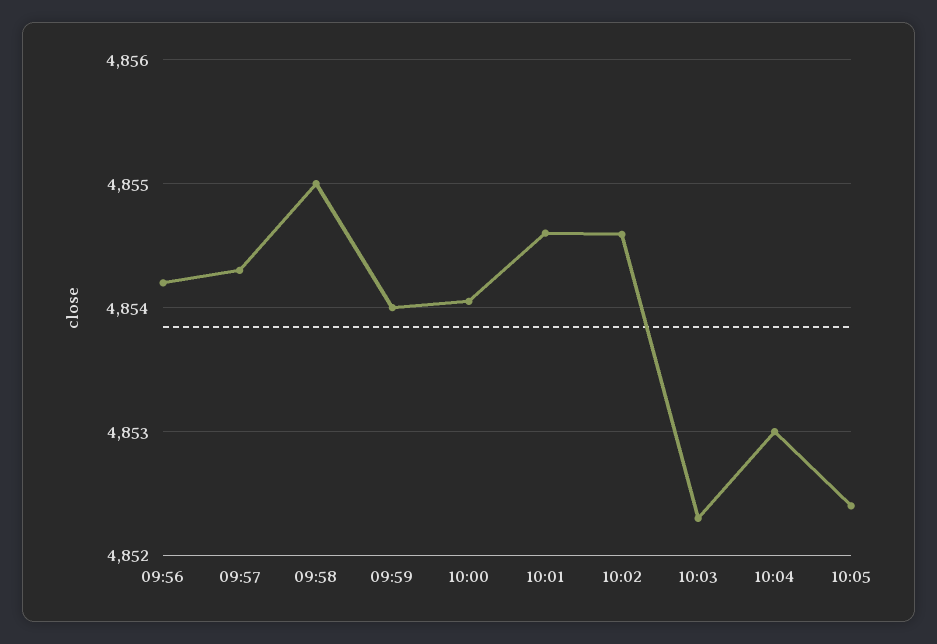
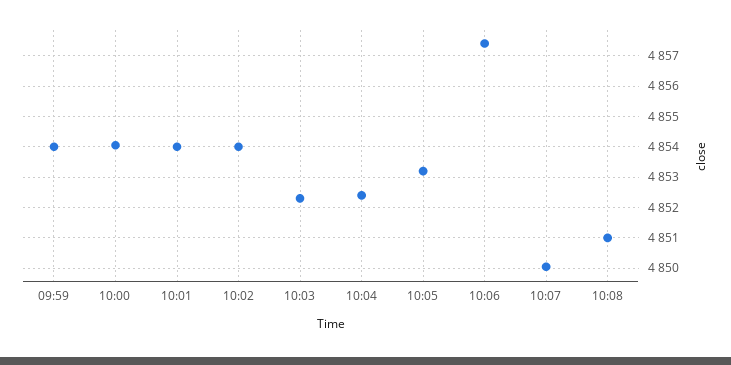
09:56: 4854.2 -> none
09:57: 4854.3 -> none
09:58: 4855 -> none
10:01: 4854.6 -> 4854
10:02: 4854.6 -> 4854
10:04: 4853 -> 4852.4
10:05: 4852.4 -> 4853.2
10:06: none -> 4857.4
10:07: none -> 4850
10:08: none -> 4851

